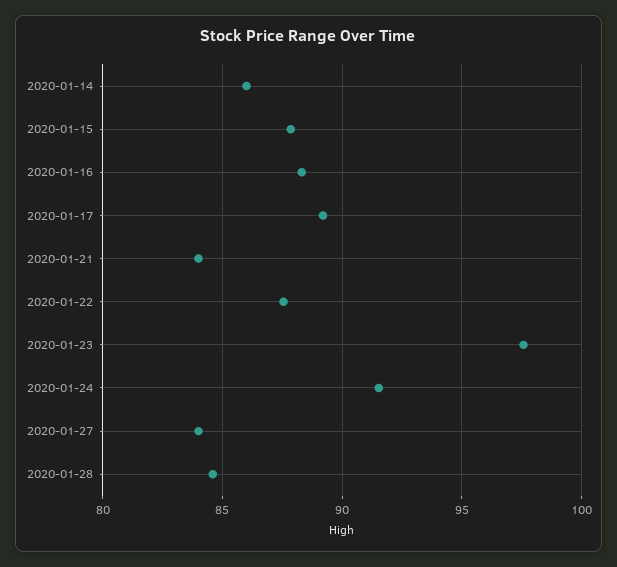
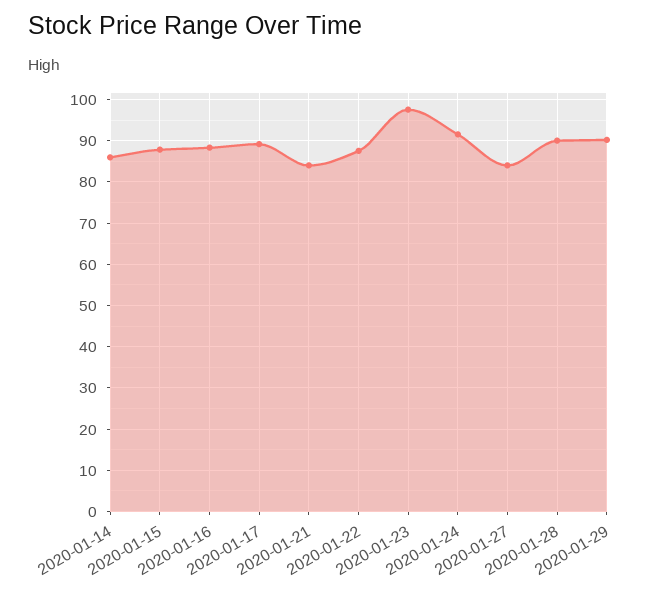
2020-01-28: 84.5 -> 90
2020-01-29: none -> 90

